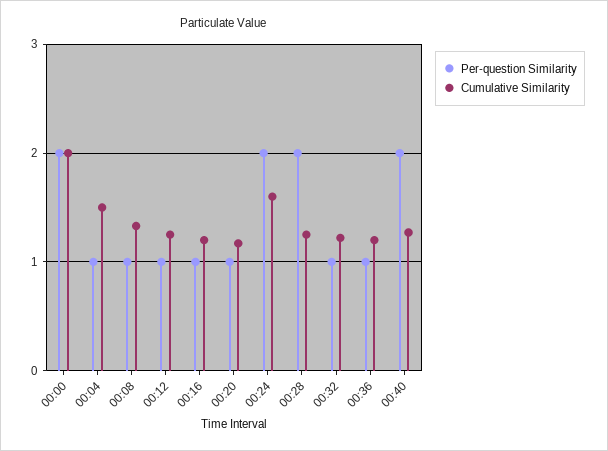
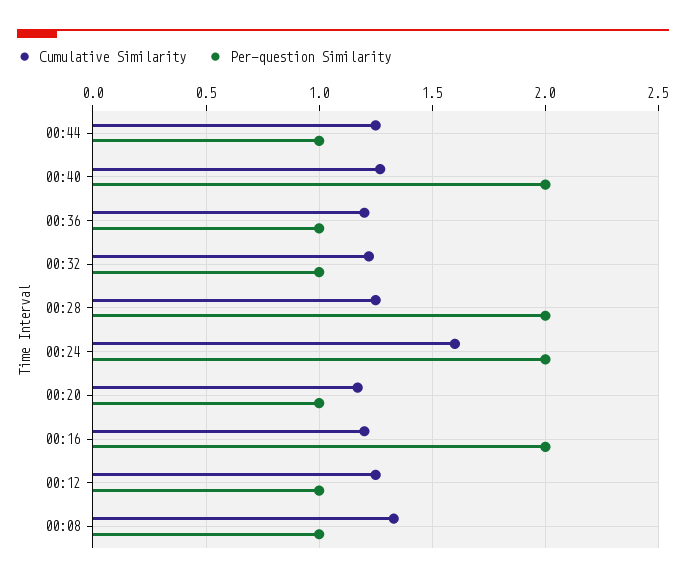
Per-question Similarity, 00:00: 2 -> none
Cumulative Similarity, 00:00: 2 -> none
Per-question Similarity, 00:04: 1 -> none
Cumulative Similarity, 00:04: 1.5 -> none
Per-question Similarity, 00:16: 1 -> 2
Cumulative Similarity, 00:44: none -> 1.25
Per-question Similarity, 00:44: none -> 1

